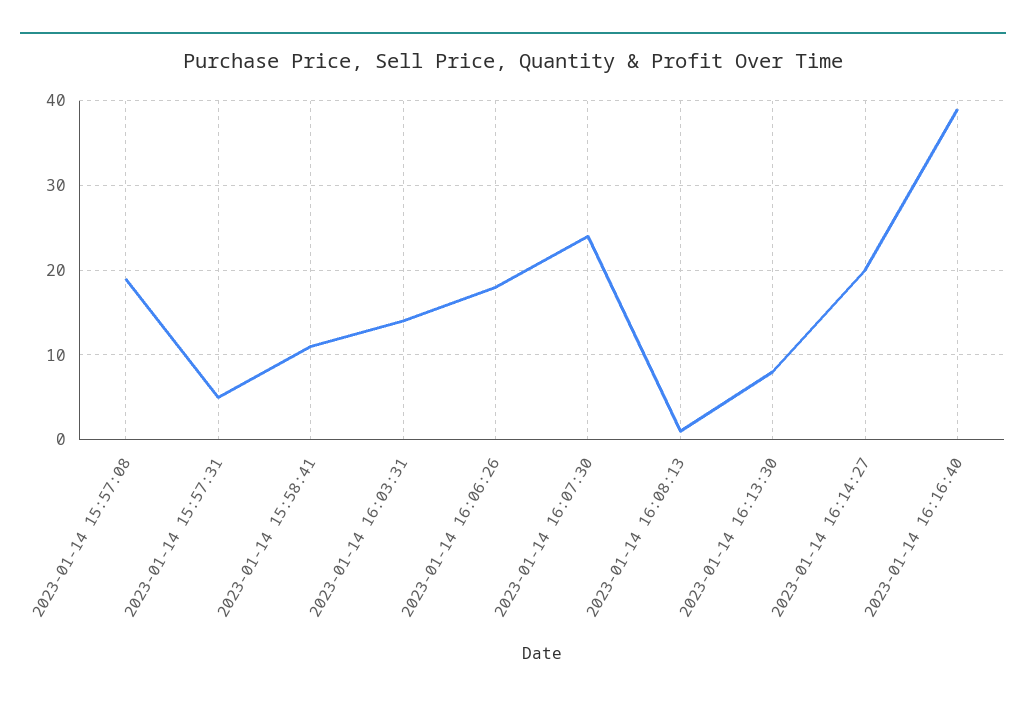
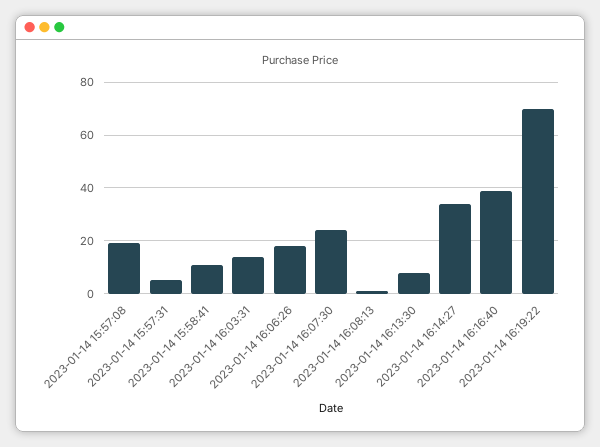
2023-01-14 16:14:27: 20 -> 35
2023-01-14 16:19:22: none -> 70

